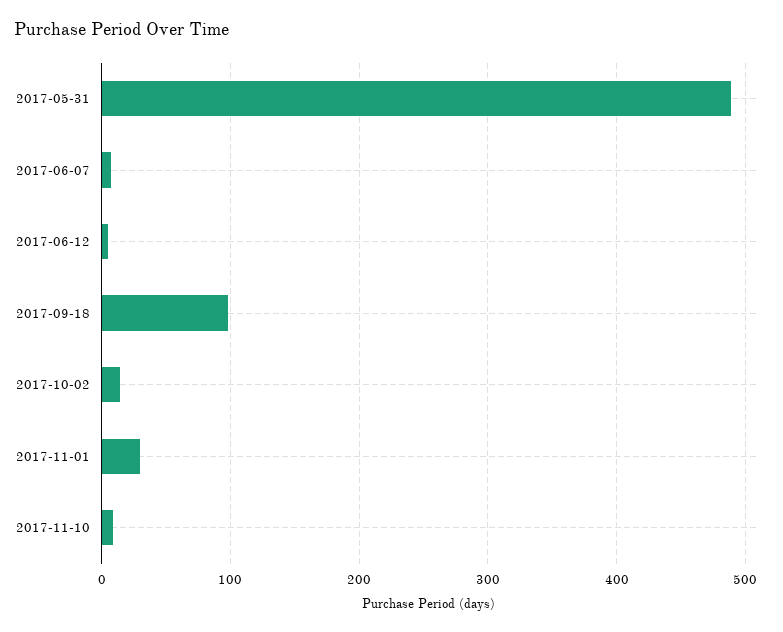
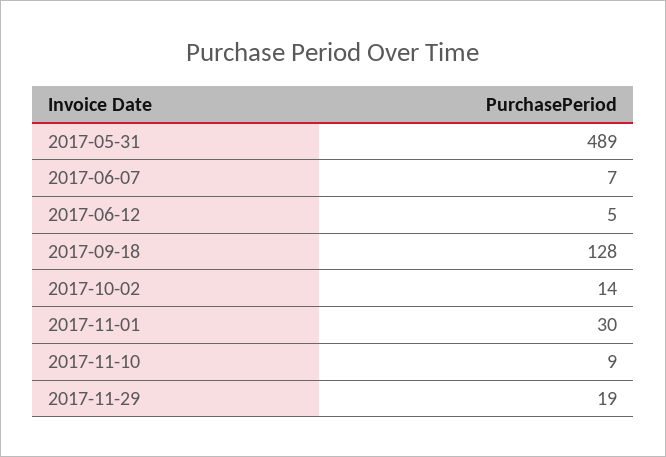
2017-09-18: 100 -> 128
2017-11-29: none -> 19

